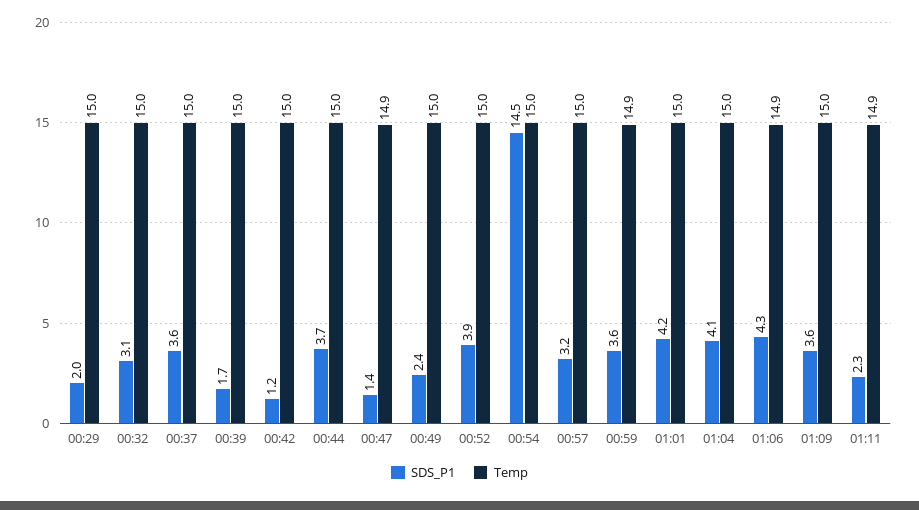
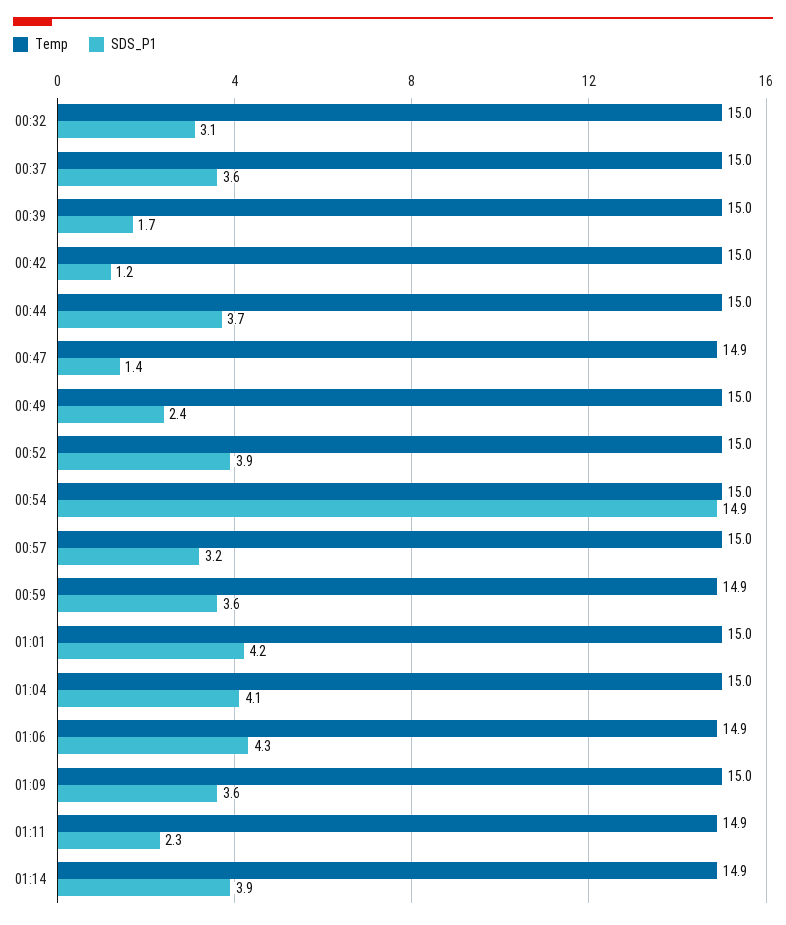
SDS_P1, 00:29: 2 -> none
Temp, 00:29: 15 -> none
SDS_P1, 00:54: 14.5 -> 14.9
Temp, 01:14: none -> 14.9
SDS_P1, 01:14: none -> 3.9

